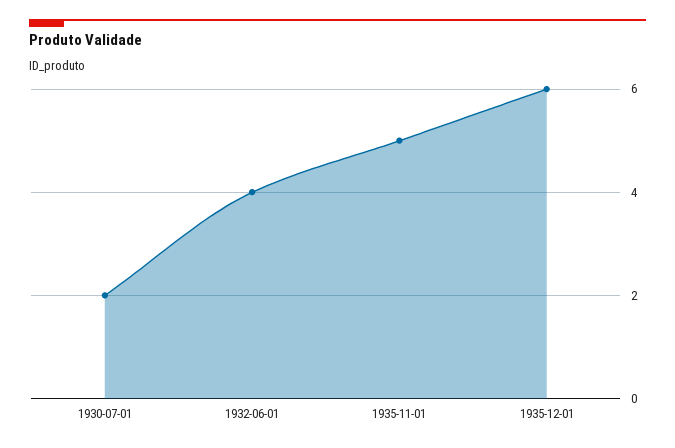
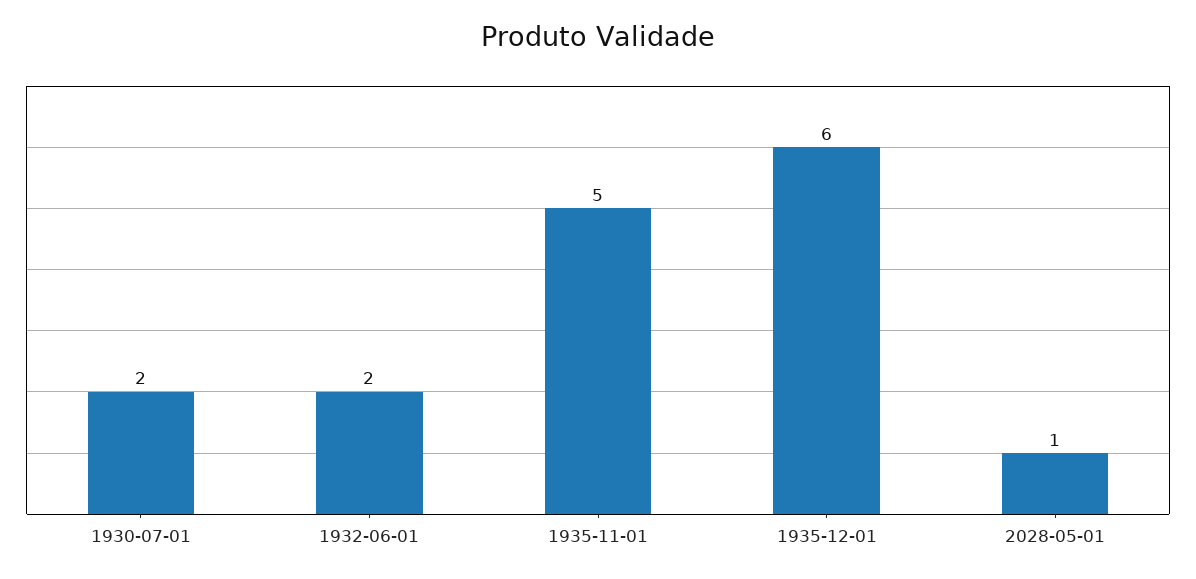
1932-06-01: 4 -> 2
2028-05-01: none -> 1

